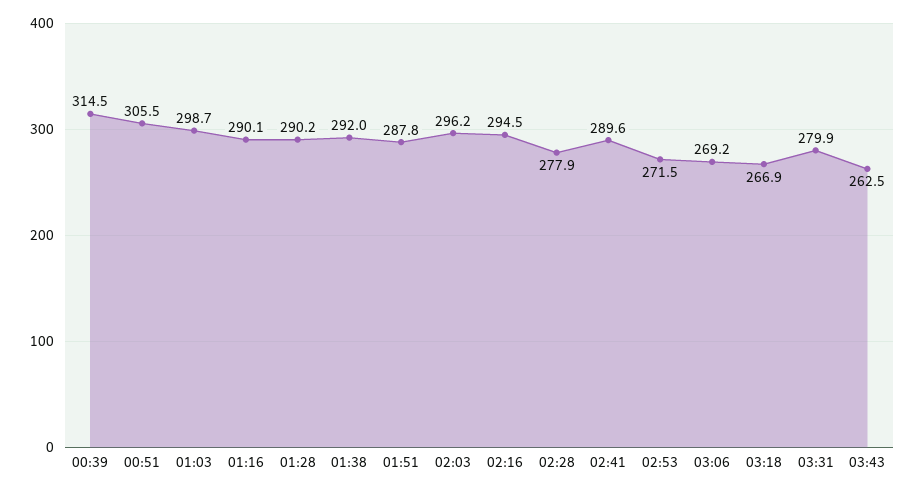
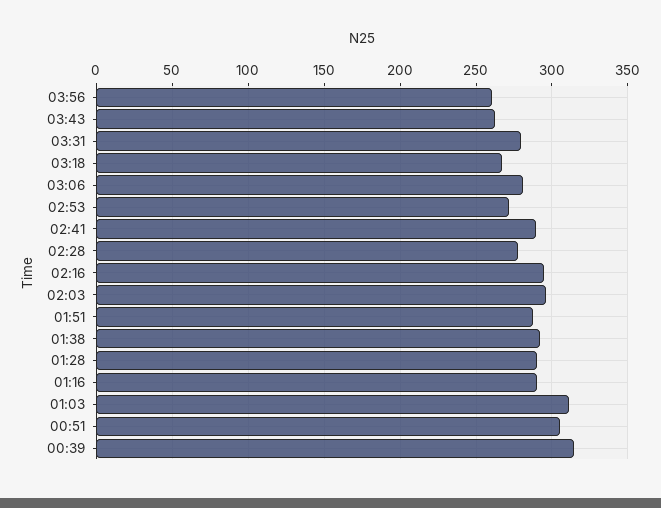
01:03: 298.7 -> 310
03:06: 269.2 -> 280
03:56: none -> 260

